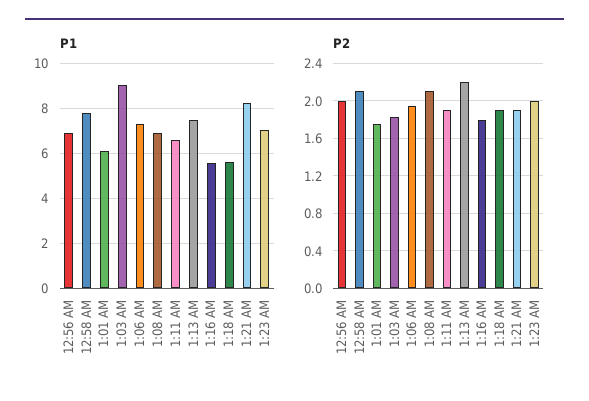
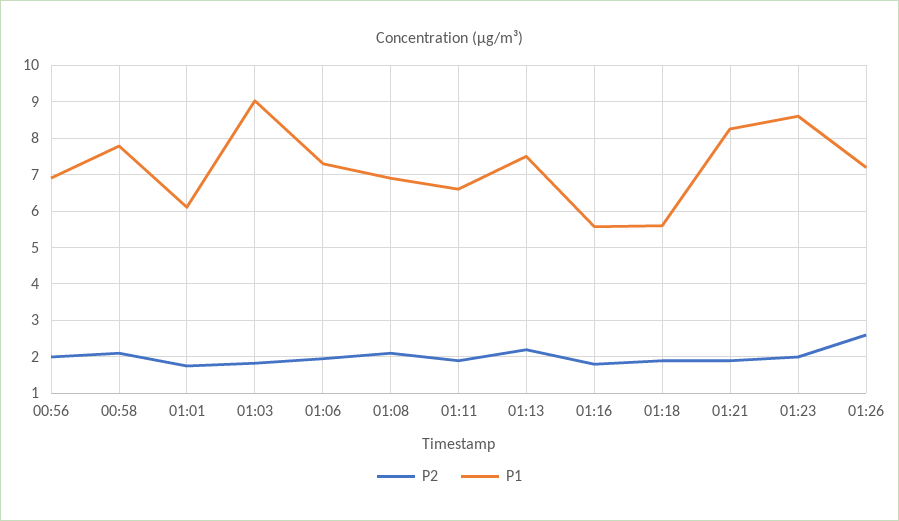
P1, 1:23 AM: 7 -> 8.6
P2, 01:26: none -> 2.6
P1, 01:26: none -> 7.2

